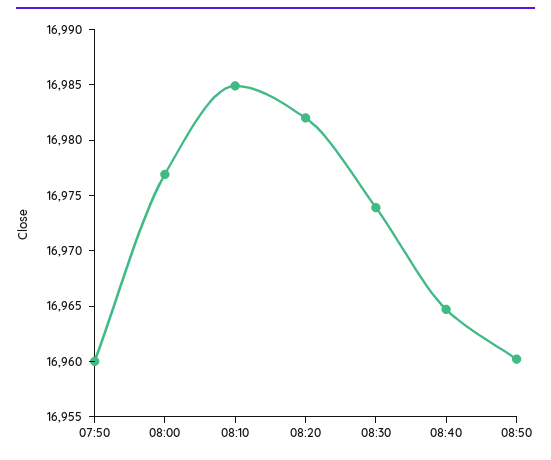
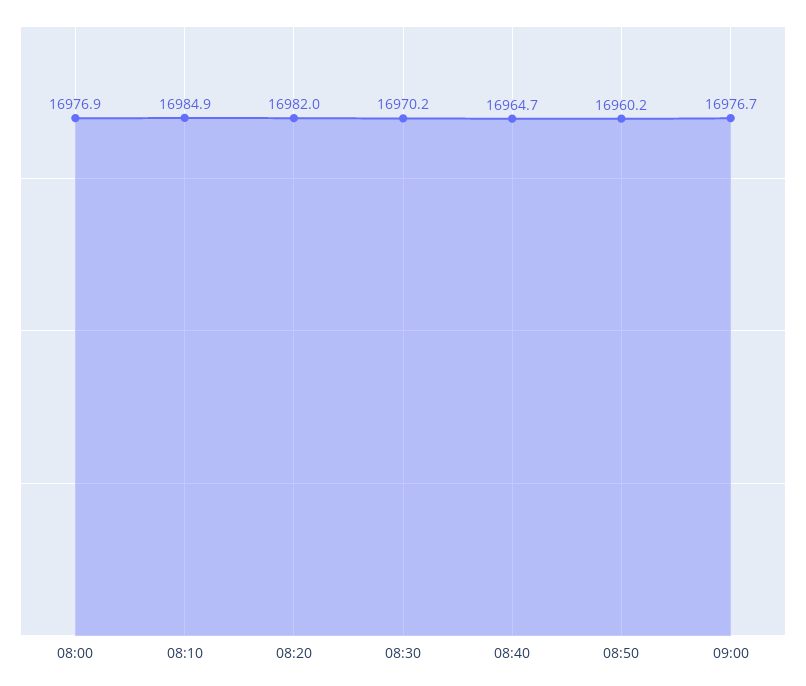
07:50: 16960 -> none
08:30: 16974 -> 16970.2
09:00: none -> 16976.7

